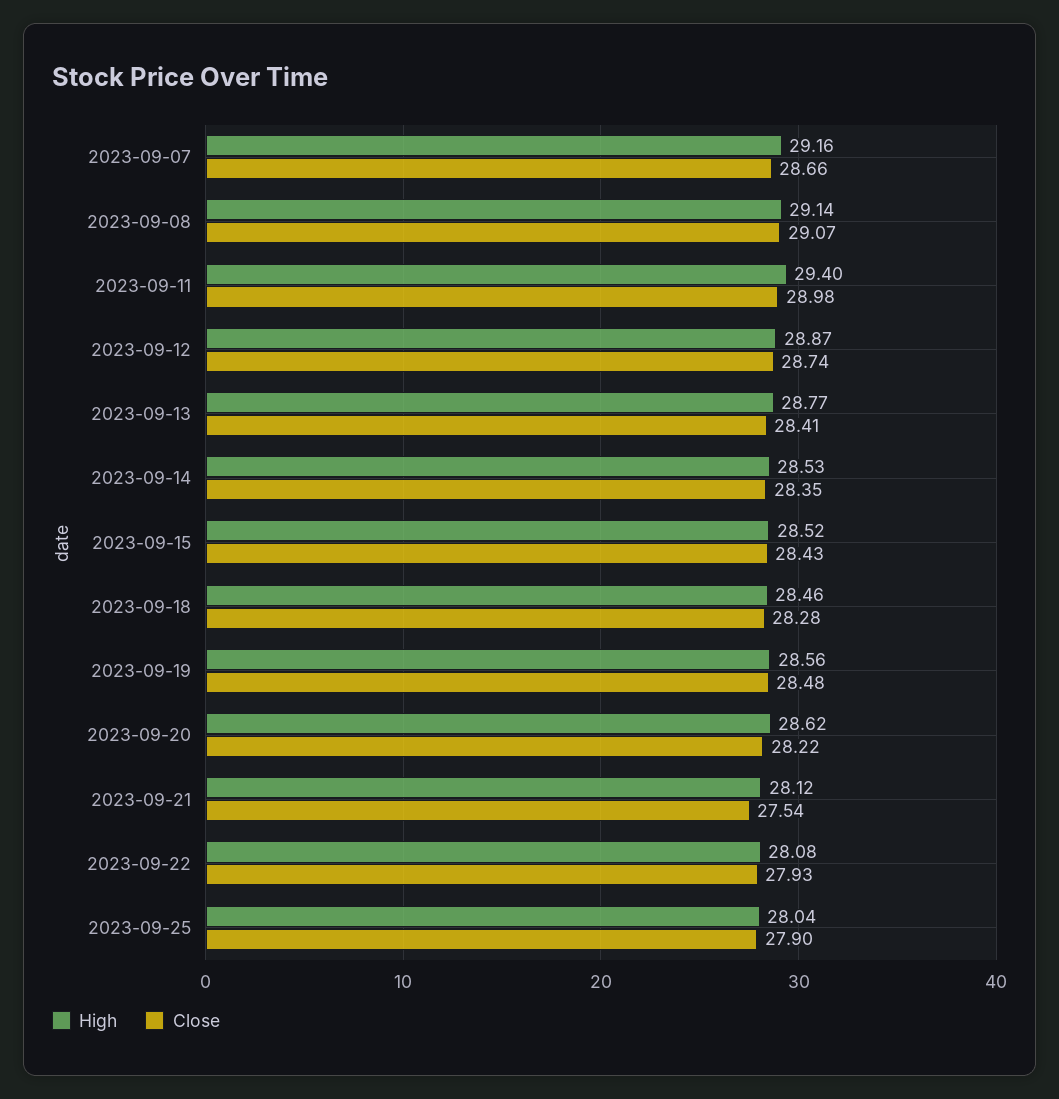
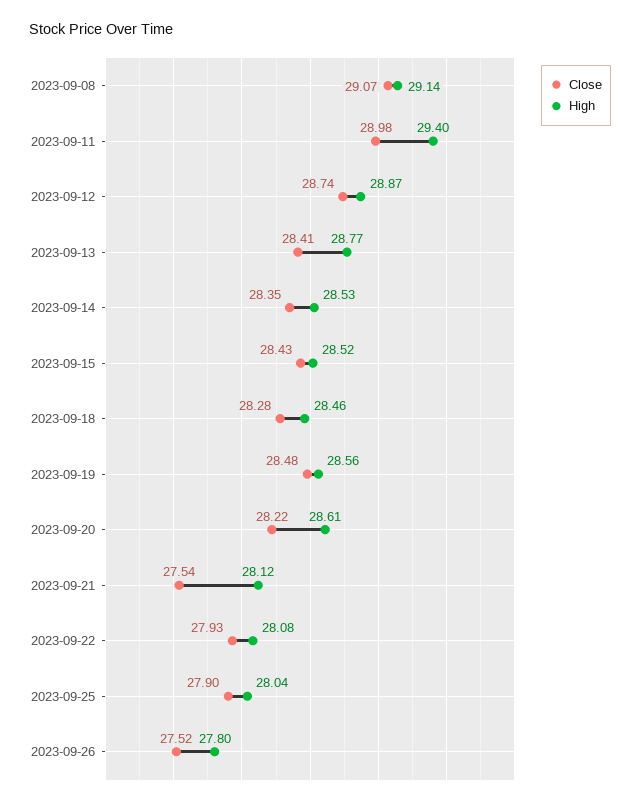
High, 2023-09-07: 29.16 -> none
Close, 2023-09-07: 28.66 -> none
High, 2023-09-20: 28.62 -> 28.61
Close, 2023-09-26: none -> 27.52
High, 2023-09-26: none -> 27.8

